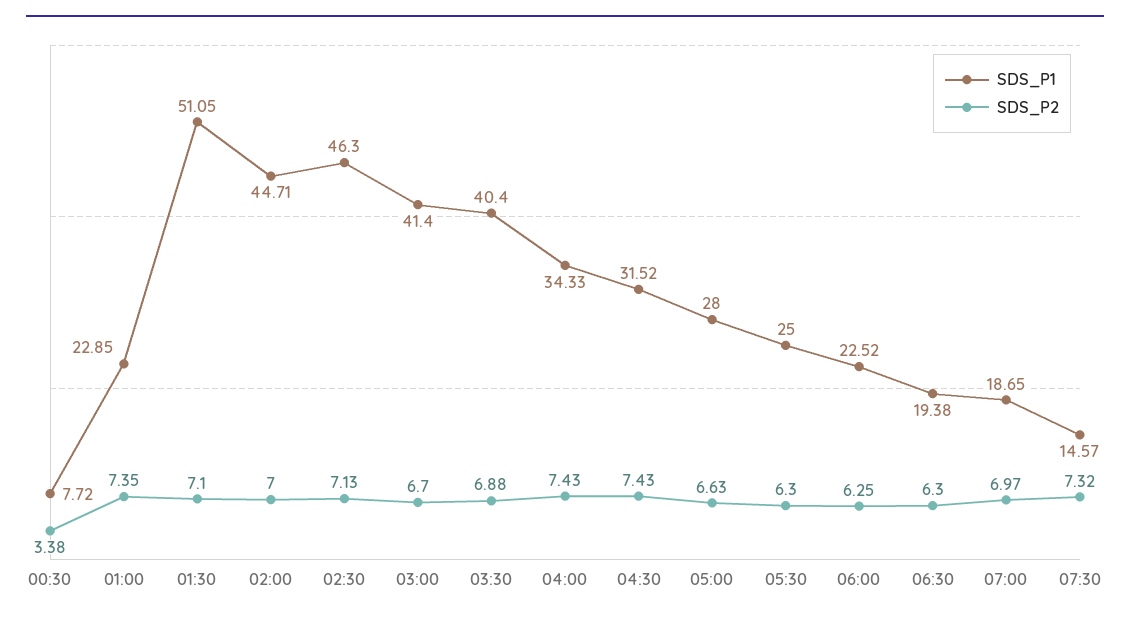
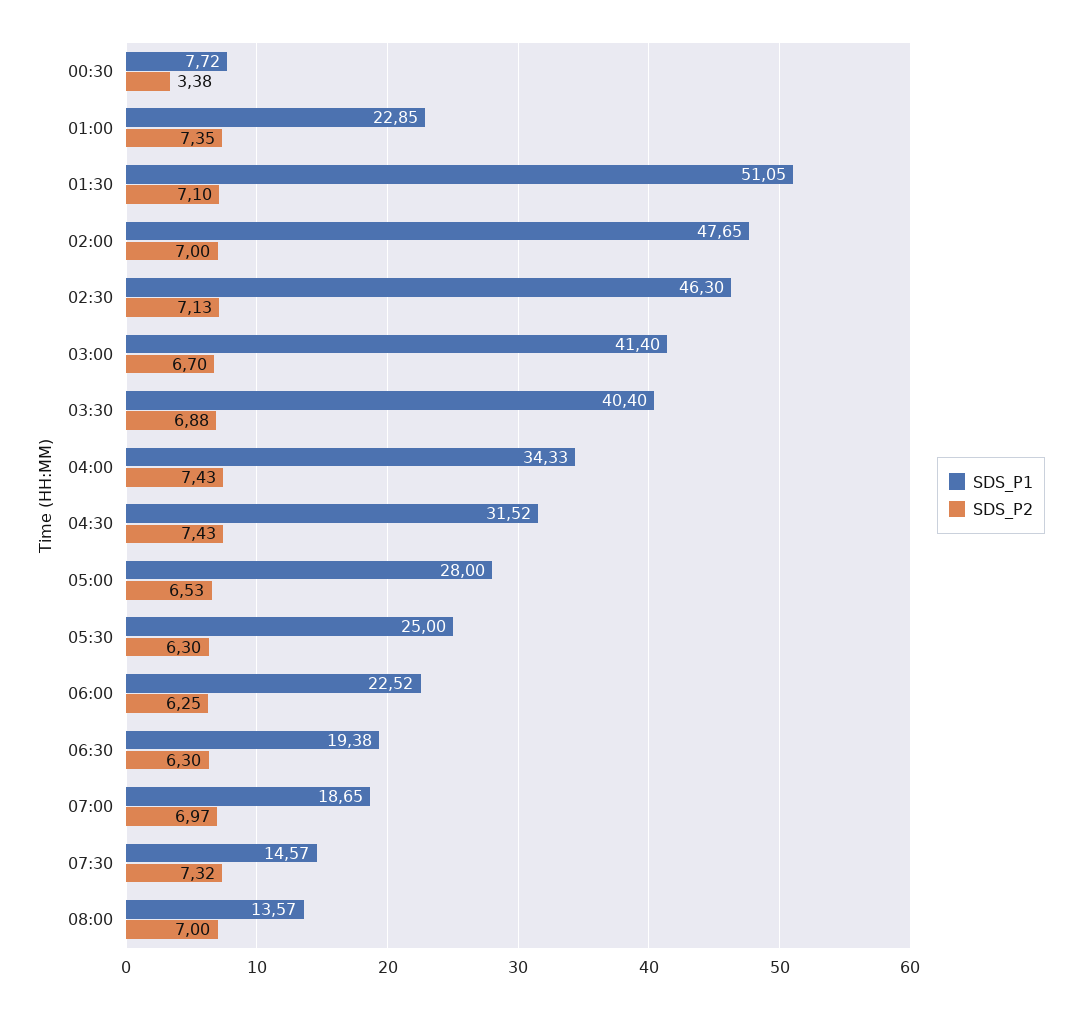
SDS_P1, 02:00: 44.71 -> 47.65
SDS_P2, 05:00: 6.63 -> 6.53
SDS_P1, 08:00: none -> 13.57
SDS_P2, 08:00: none -> 7

